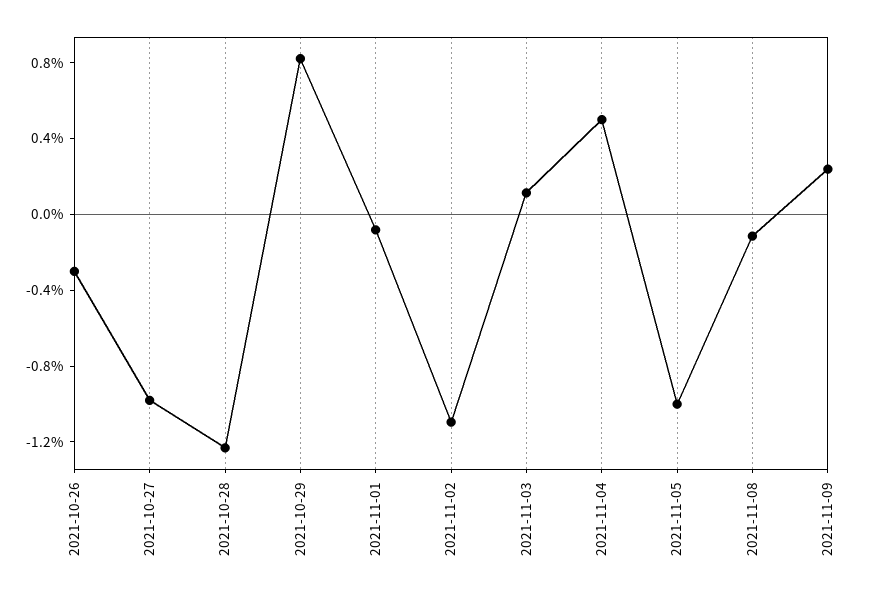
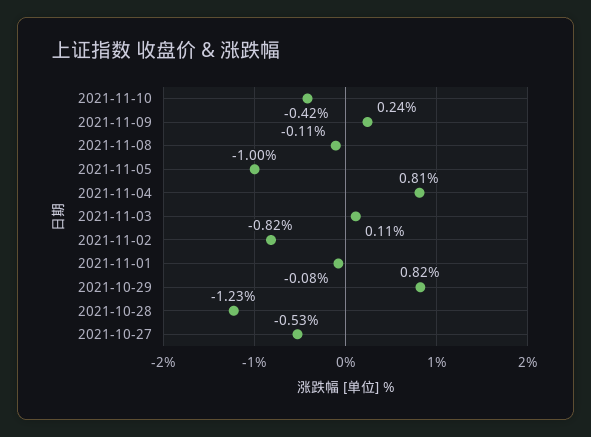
2021-10-26: -0.3 -> none
2021-10-27: -1 -> -0.53
2021-11-02: -1.1 -> -0.82
2021-11-04: 0.5 -> 0.81
2021-11-10: none -> -0.42

